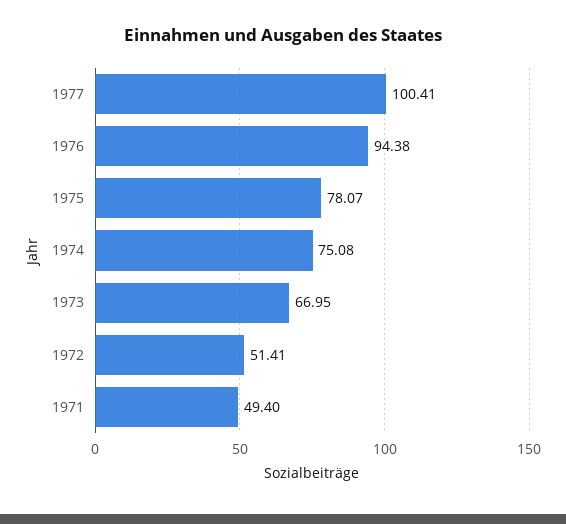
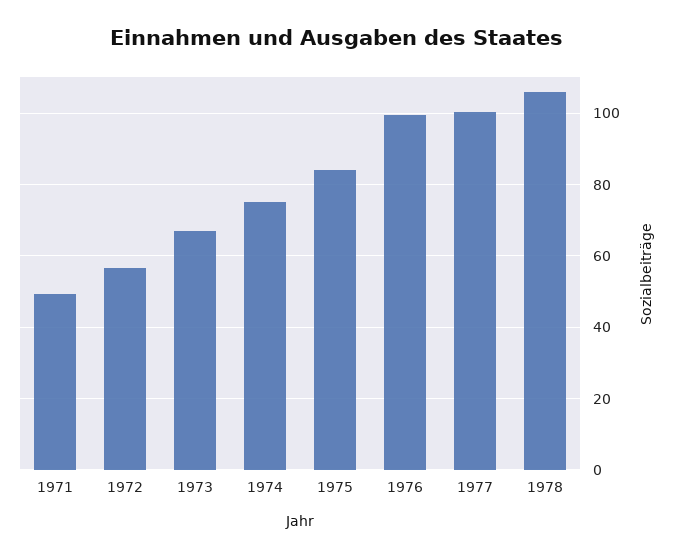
1976: 94.38 -> 100
1975: 78.07 -> 84
1972: 51.41 -> 56
1978: none -> 106

